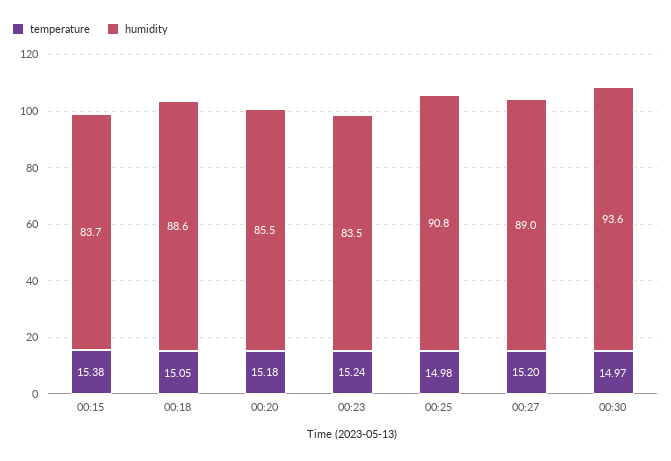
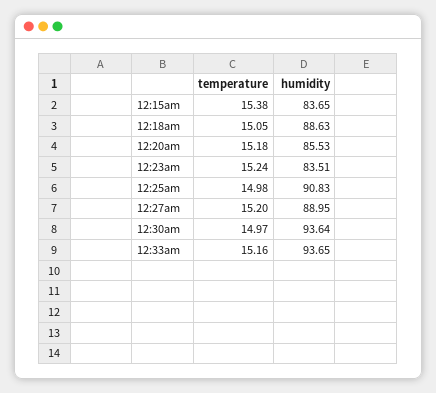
temperature, 12:33am: none -> 15.16
humidity, 12:33am: none -> 93.65

